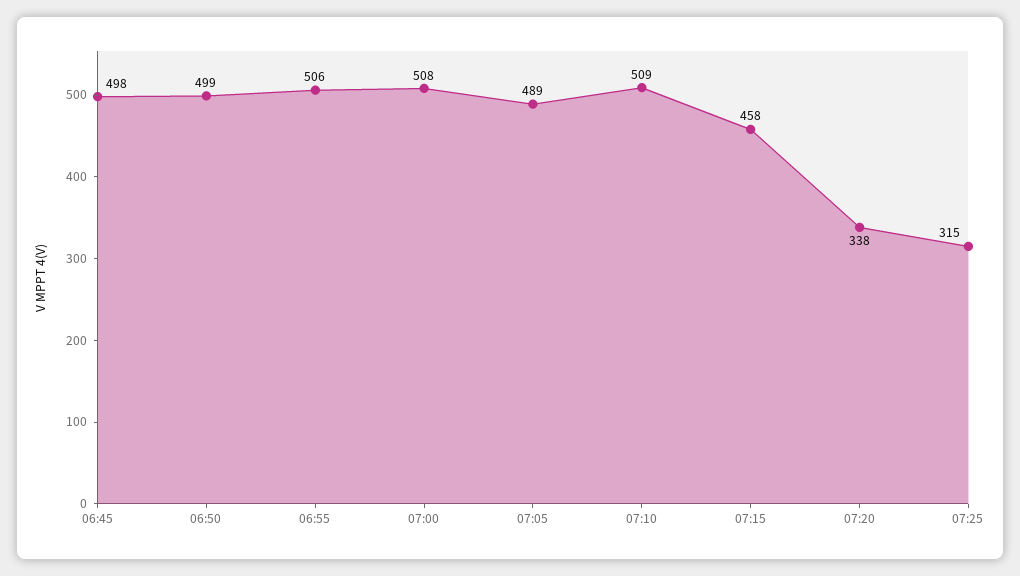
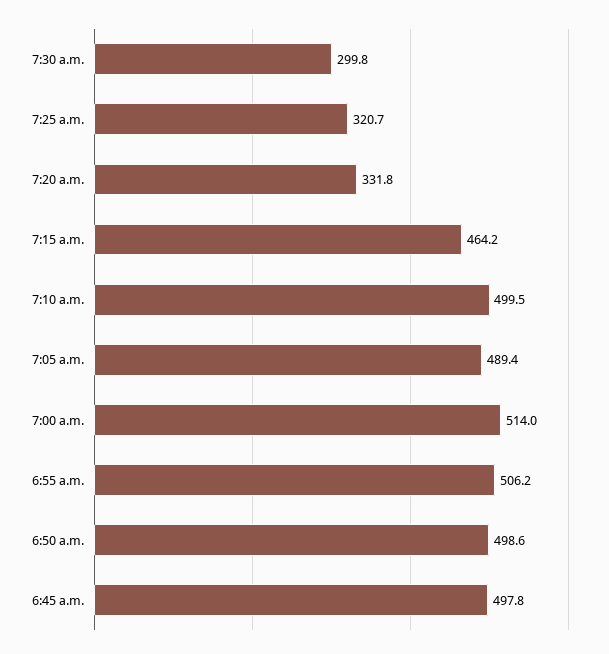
07:00: 508 -> 514
07:10: 509 -> 499.5
07:15: 458 -> 464.2
07:20: 338 -> 331.8
07:25: 315 -> 320.7
7:30 a.m.: none -> 299.8

